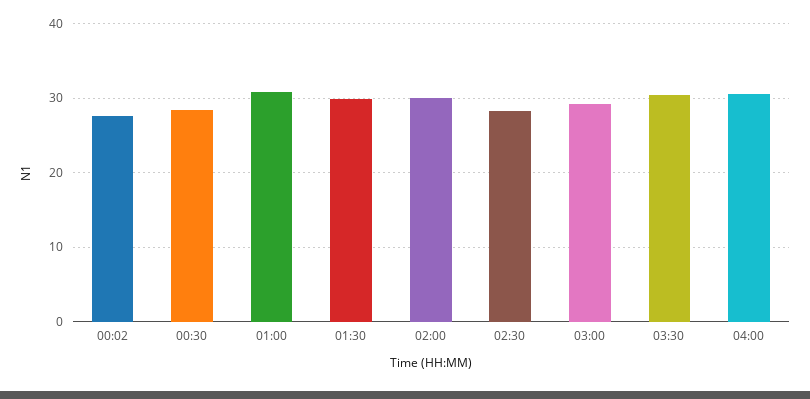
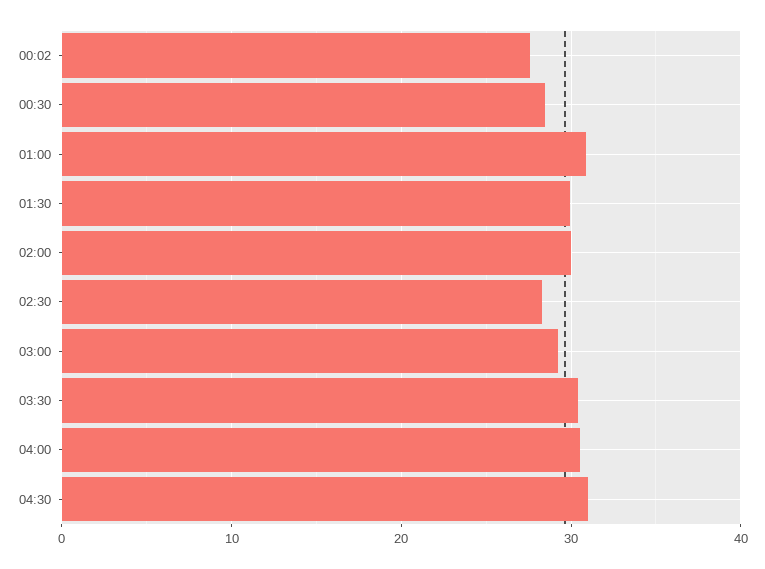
04:30: none -> 31

